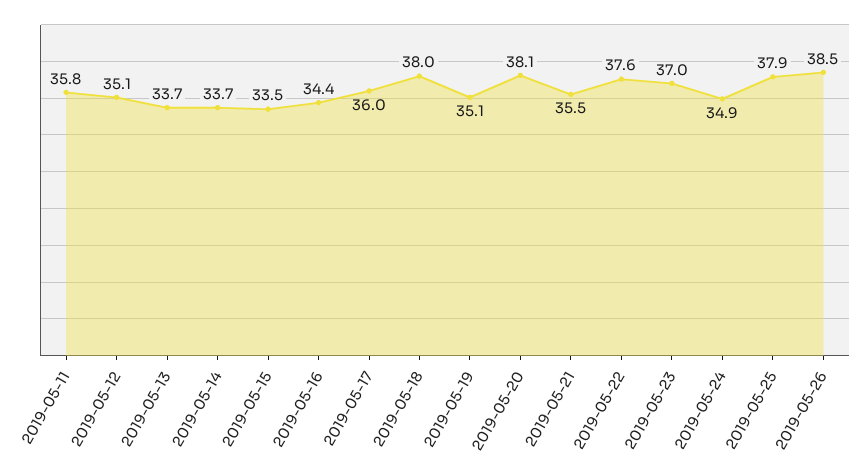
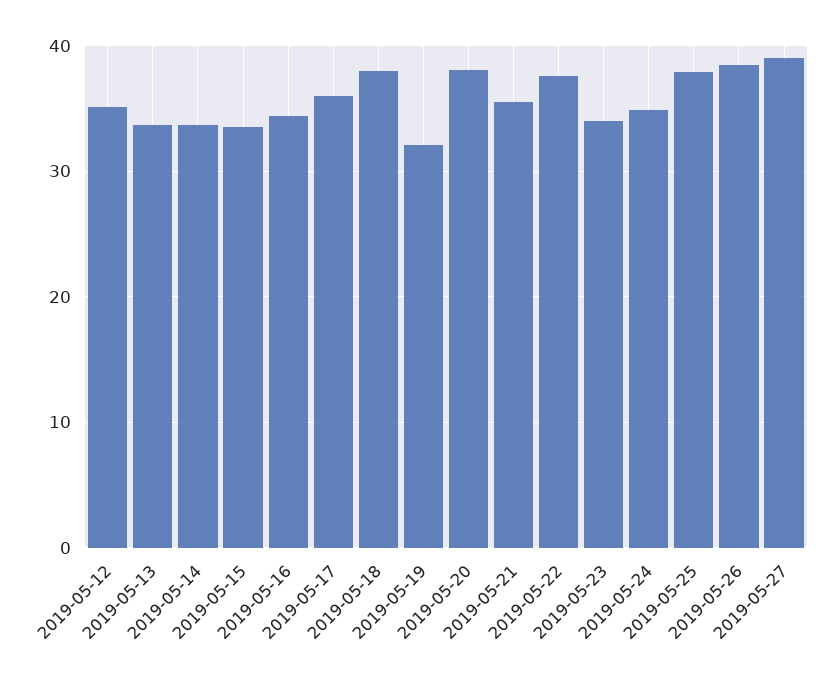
2019-05-11: 35.8 -> none
2019-05-19: 35.1 -> 32
2019-05-23: 37 -> 34
2019-05-27: none -> 39

